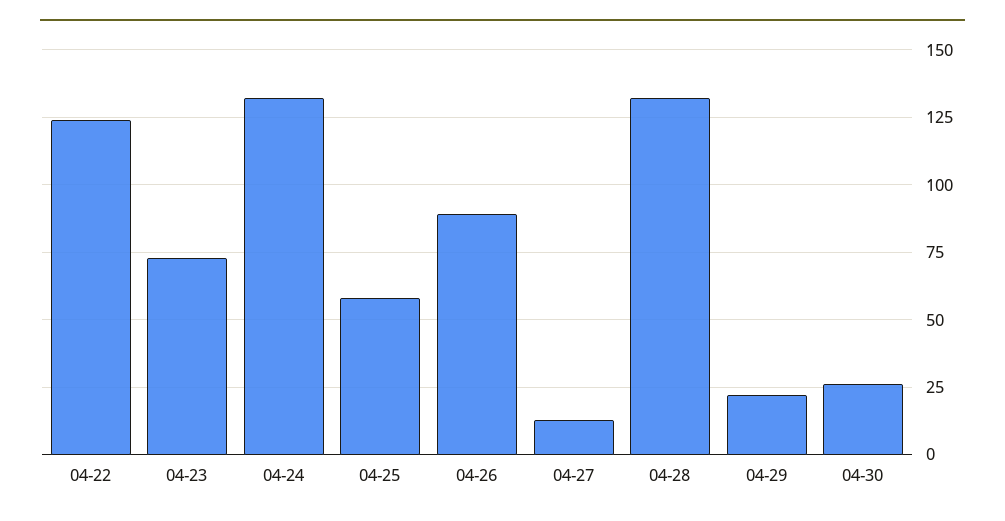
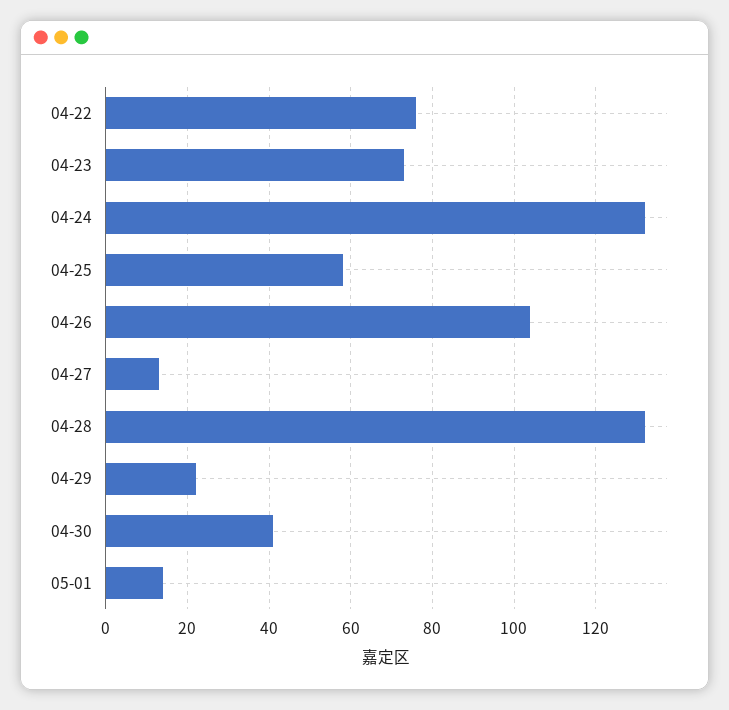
04-22: 125 -> 75
04-26: 90 -> 105
04-30: 25 -> 40
05-01: none -> 15

